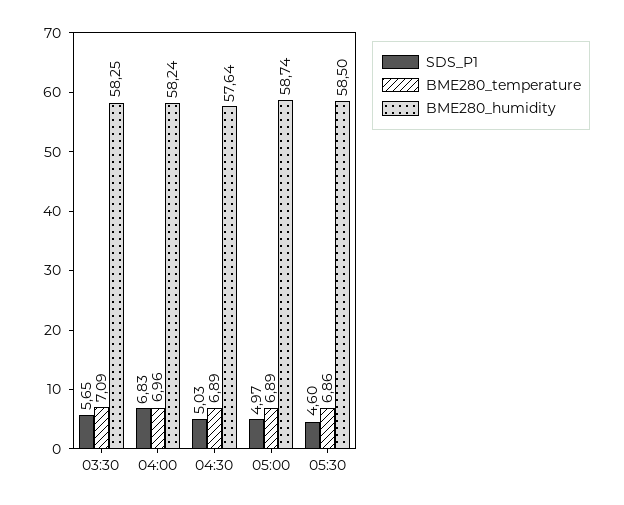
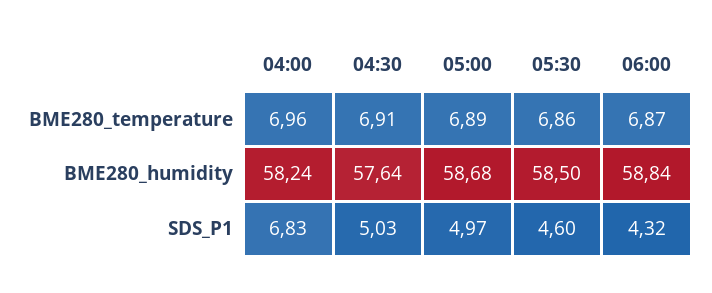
SDS_P1, 03:30: 5.65 -> none
BME280_temperature, 03:30: 7.09 -> none
BME280_humidity, 03:30: 58.25 -> none
BME280_temperature, 04:30: 6.89 -> 6.91
BME280_humidity, 05:00: 58.74 -> 58.68
BME280_temperature, 06:00: none -> 6.87
BME280_humidity, 06:00: none -> 58.84
SDS_P1, 06:00: none -> 4.32

